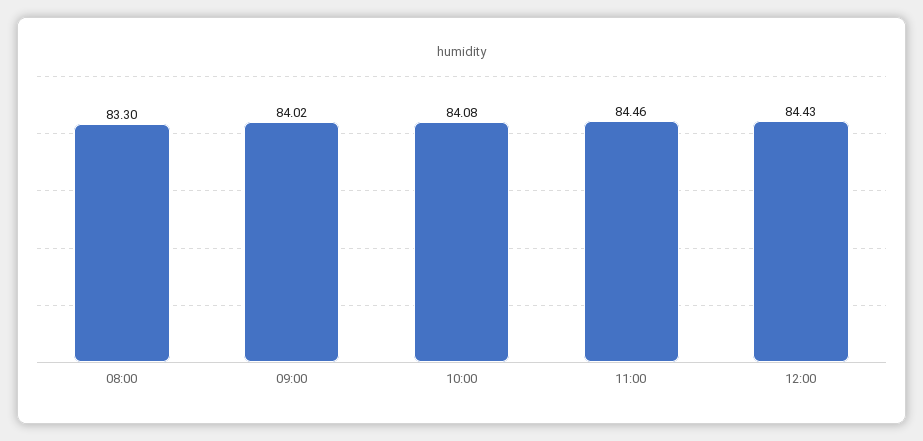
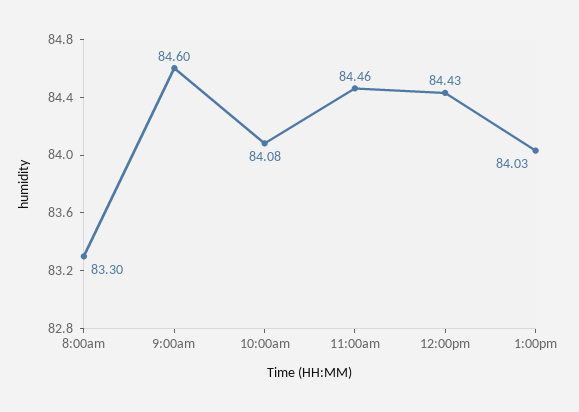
09:00: 84.02 -> 84.6
1:00pm: none -> 84.03

